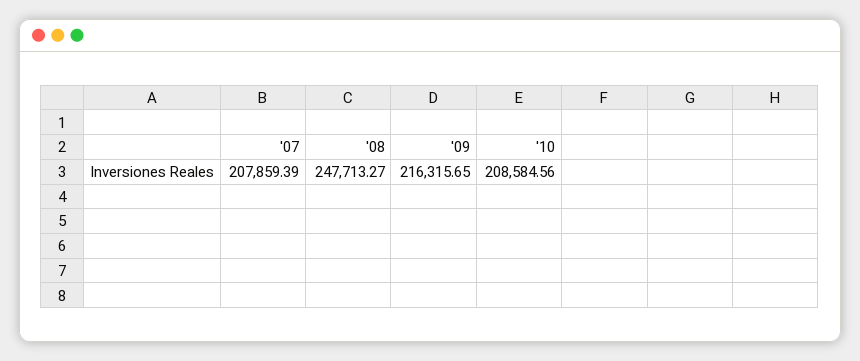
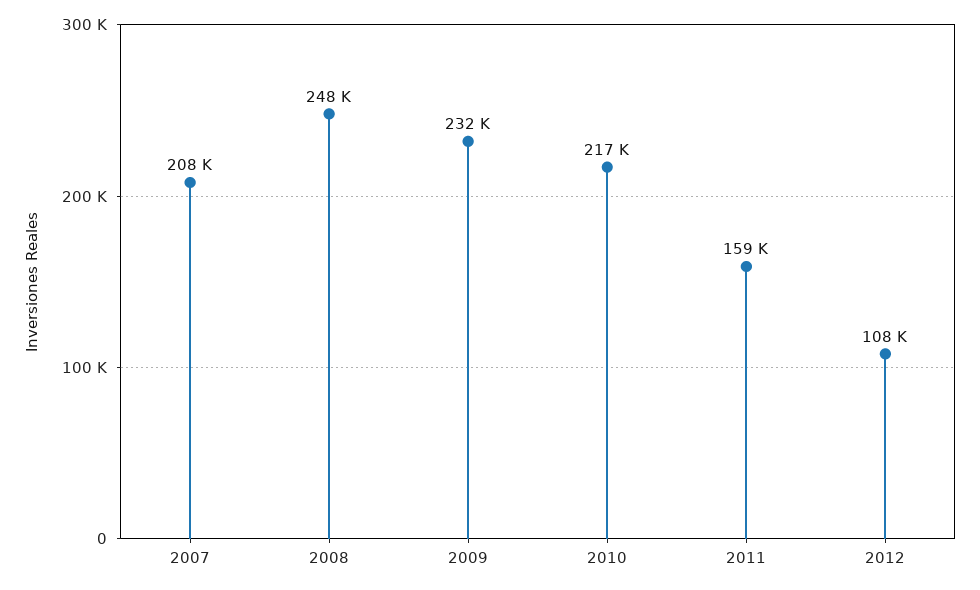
'09: 216315.65 -> 232000
'10: 208584.56 -> 217000
2011: none -> 159000
2012: none -> 108000

